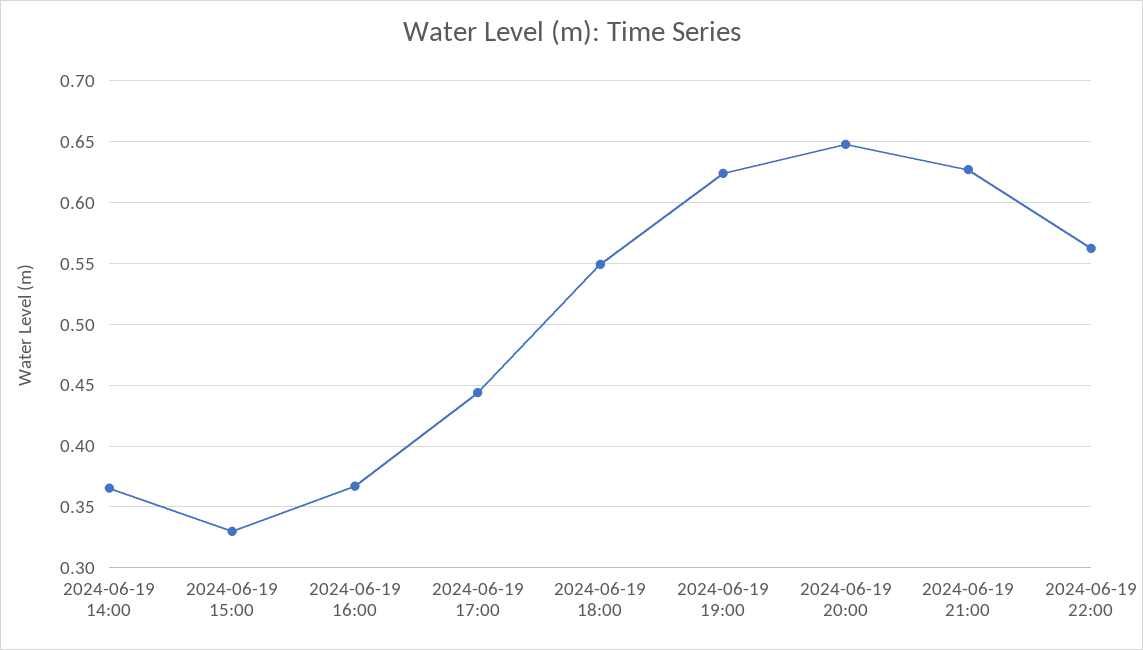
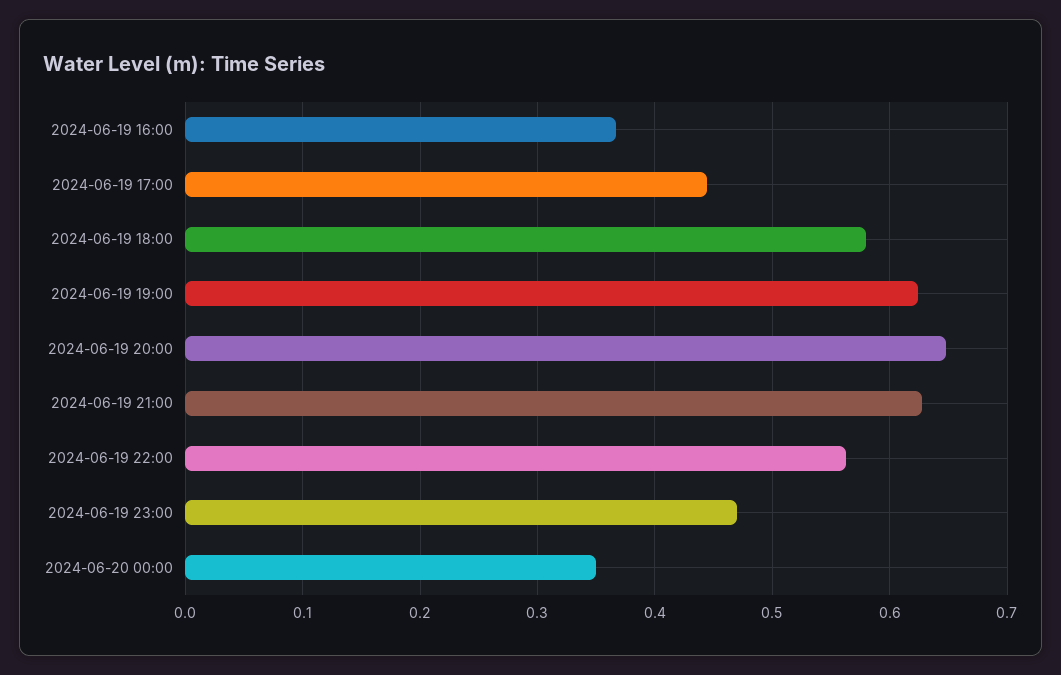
2024-06-19 14:00: 0.365 -> none
2024-06-19 15:00: 0.33 -> none
2024-06-19 18:00: 0.55 -> 0.58
2024-06-19 23:00: none -> 0.47
2024-06-20 00:00: none -> 0.35

